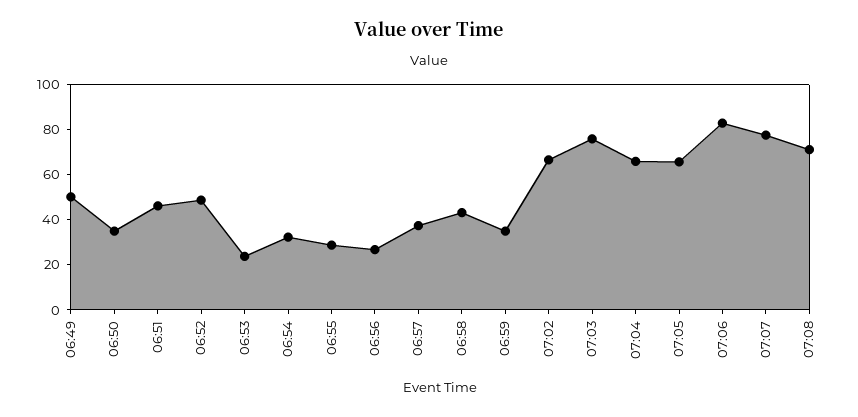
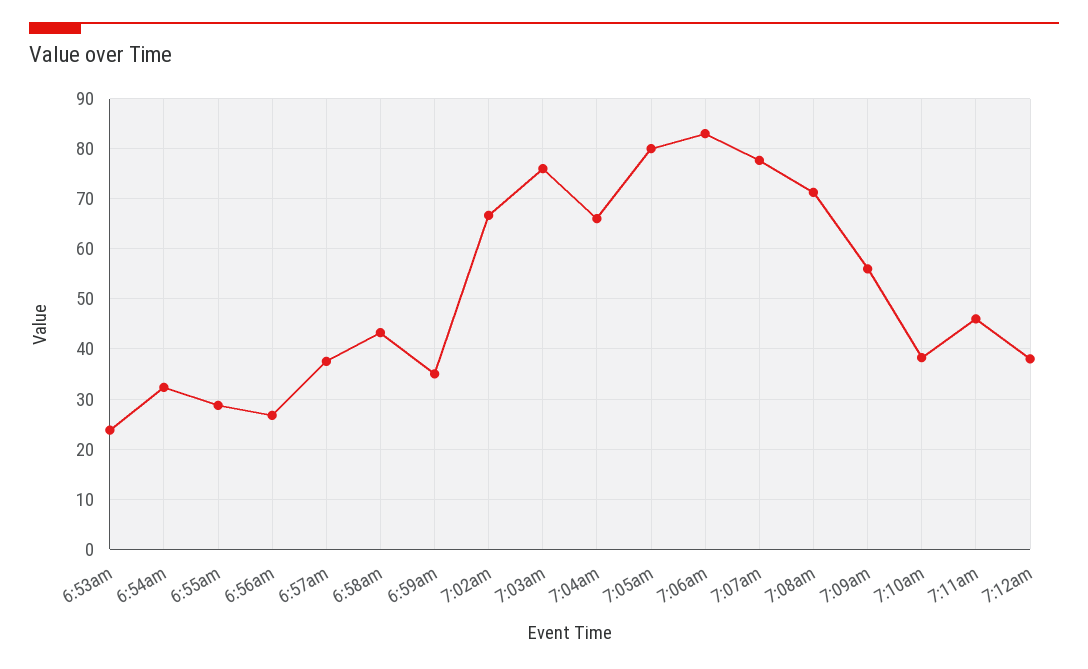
06:49: 50 -> none
06:50: 35 -> none
06:51: 45 -> none
06:52: 50 -> none
07:05: 65 -> 80
7:09am: none -> 56
7:10am: none -> 38
7:11am: none -> 46
7:12am: none -> 38

